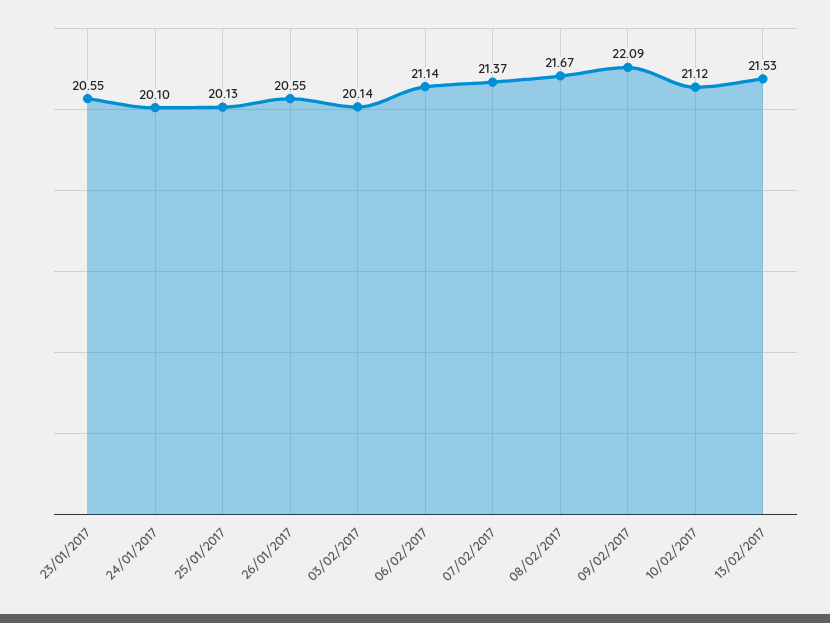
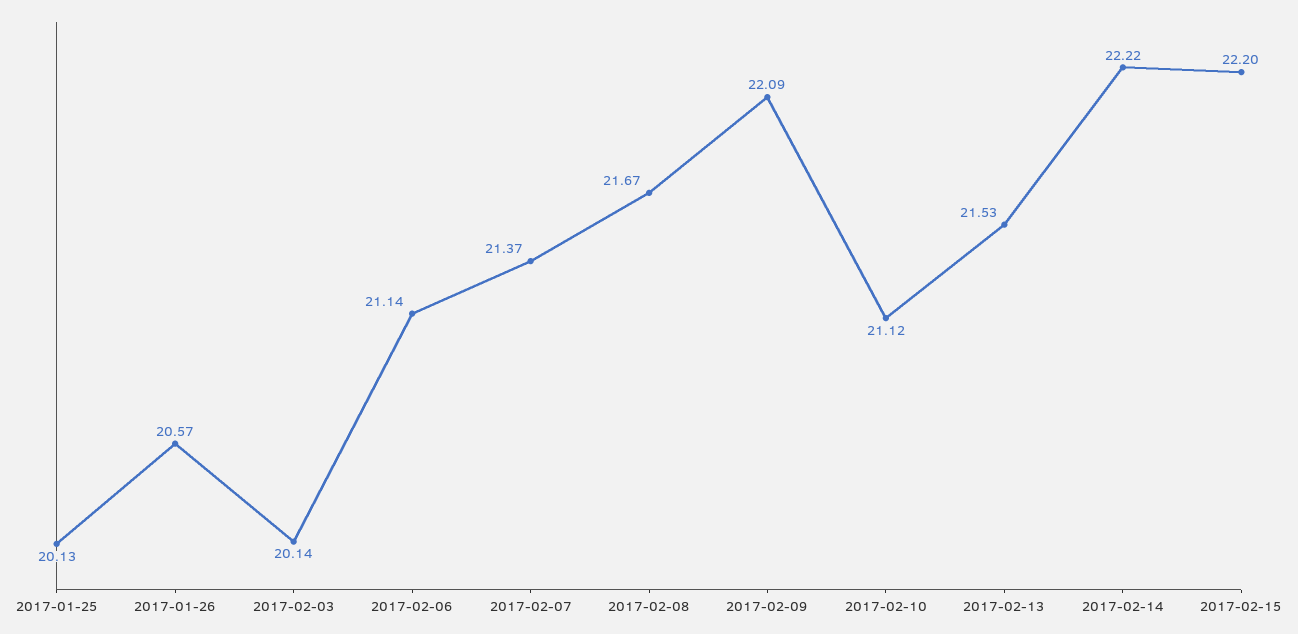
23/01/2017: 20.55 -> none
24/01/2017: 20.1 -> none
26/01/2017: 20.55 -> 20.57
2017-02-14: none -> 22.22
2017-02-15: none -> 22.2

